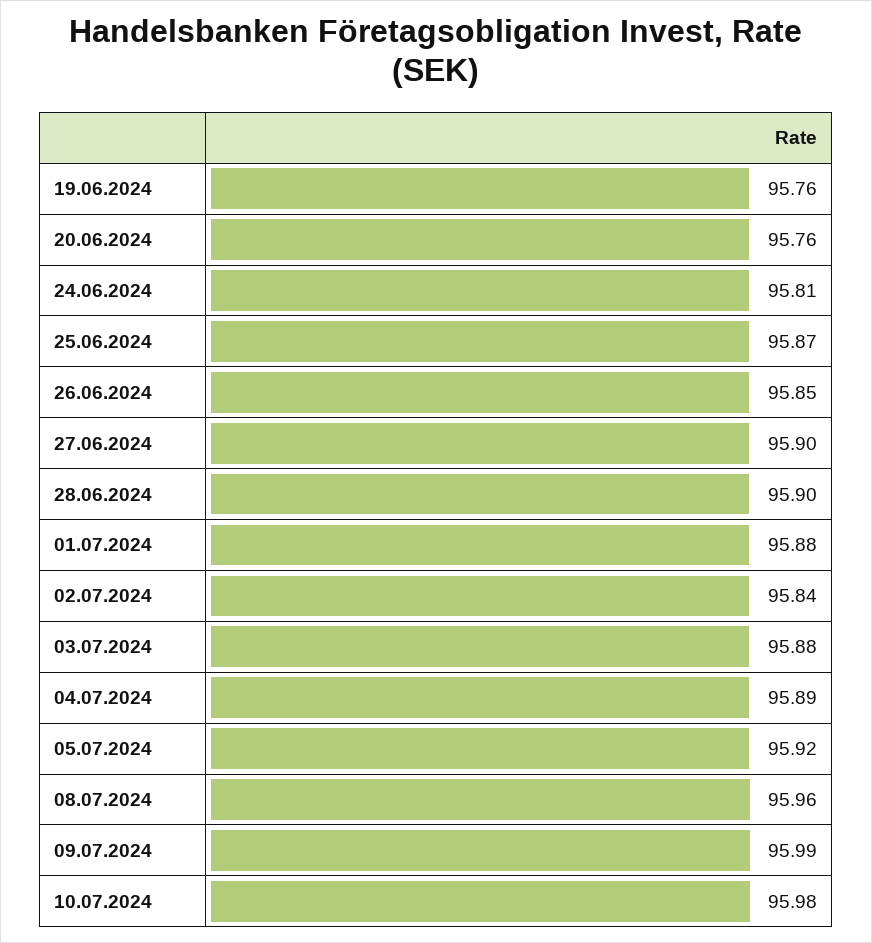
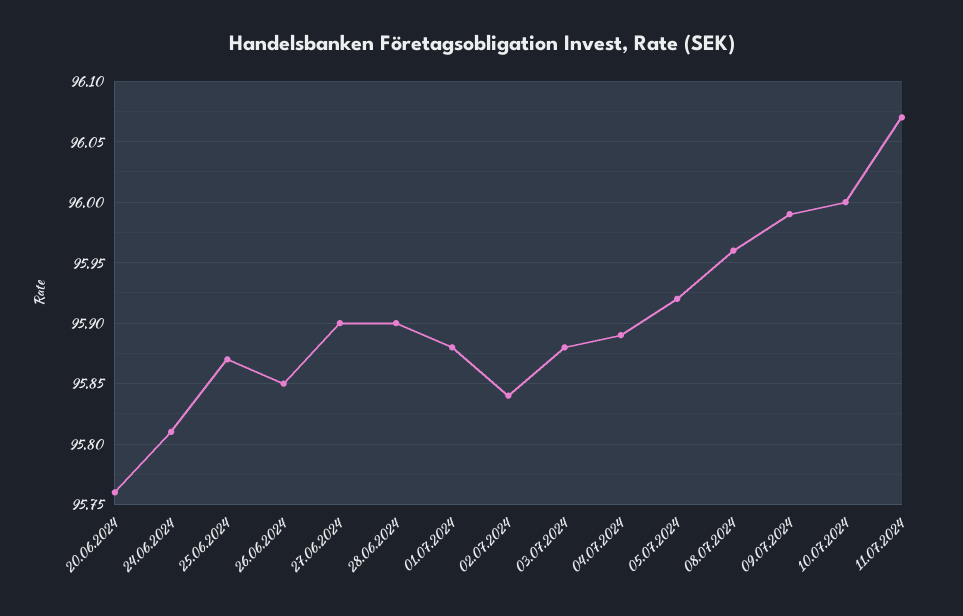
19.06.2024: 95.76 -> none
10.07.2024: 95.98 -> 96
11.07.2024: none -> 96.07

